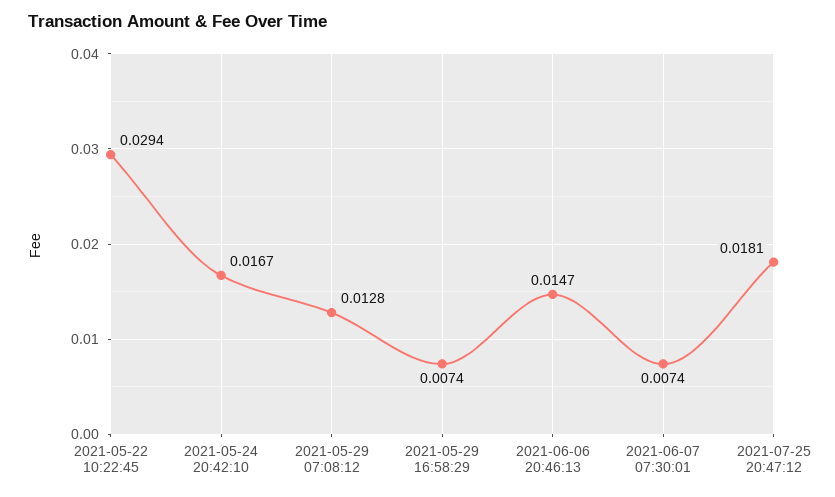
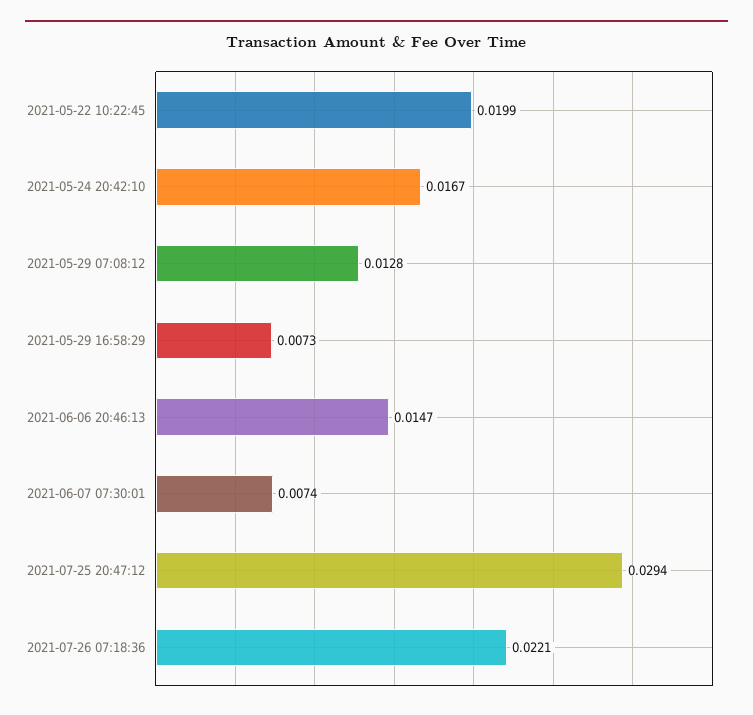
2021-05-22 10:22:45: 0.0294 -> 0.0199
2021-05-29 16:58:29: 0.0074 -> 0.0073
2021-07-25 20:47:12: 0.0181 -> 0.0294
2021-07-26 07:18:36: none -> 0.0221

